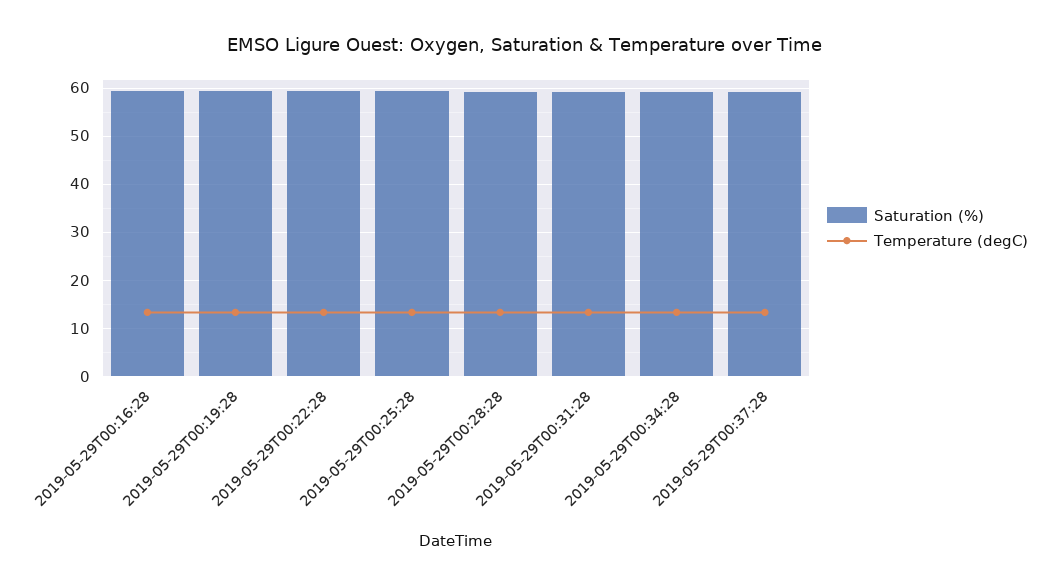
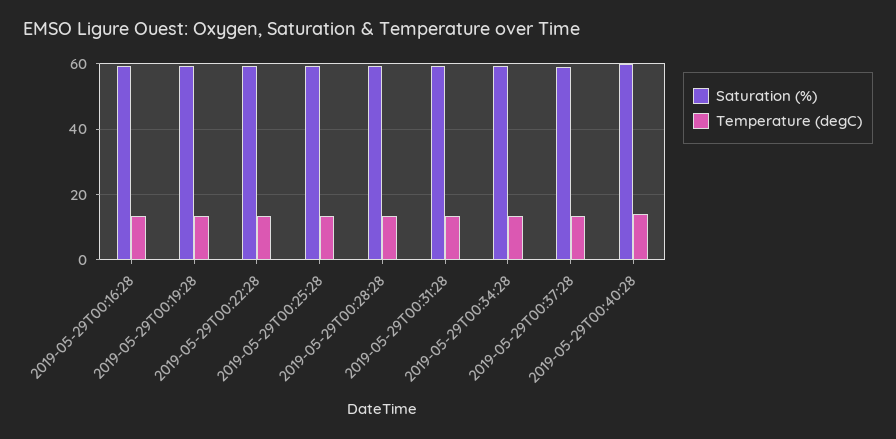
Saturation (%), 2019-05-29T00:40:28: none -> 60
Temperature (degC), 2019-05-29T00:40:28: none -> 14

